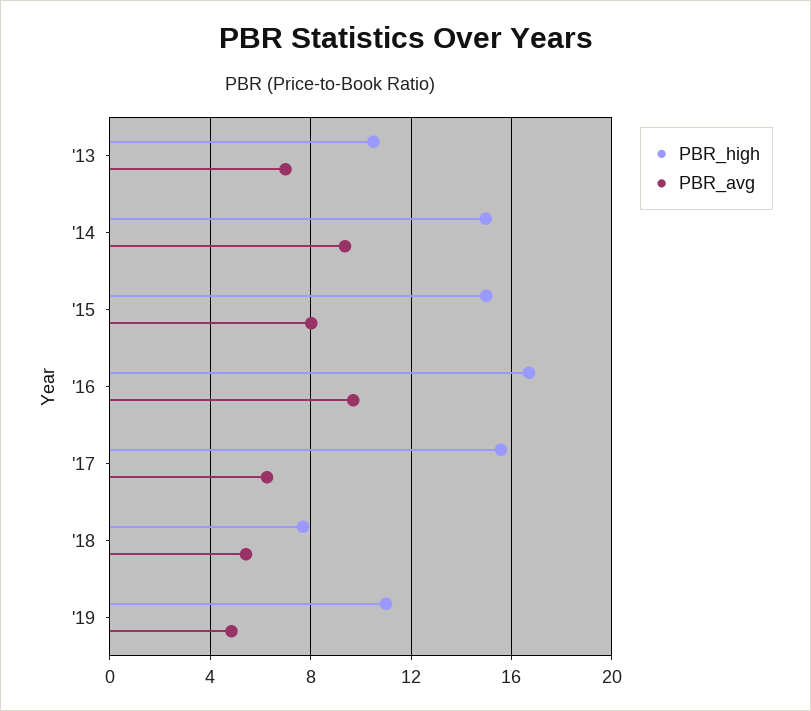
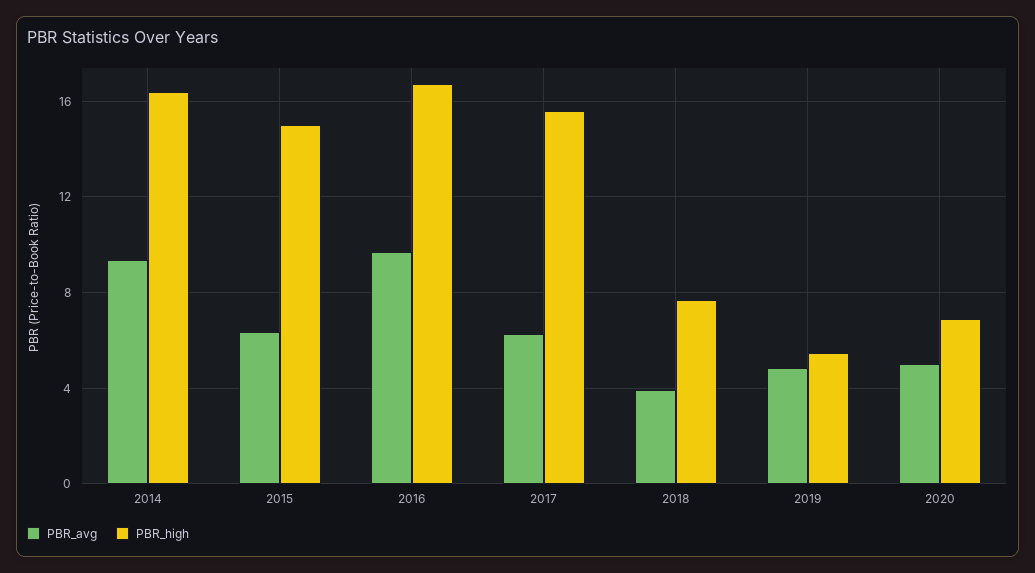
PBR_high, '13: 10.5 -> none
PBR_avg, '13: 7 -> none
PBR_high, '14: 15 -> 16.5
PBR_avg, '15: 8 -> 6.5
PBR_avg, '18: 5.5 -> 4
PBR_high, '19: 11 -> 5.5
PBR_avg, 2020: none -> 5
PBR_high, 2020: none -> 7

